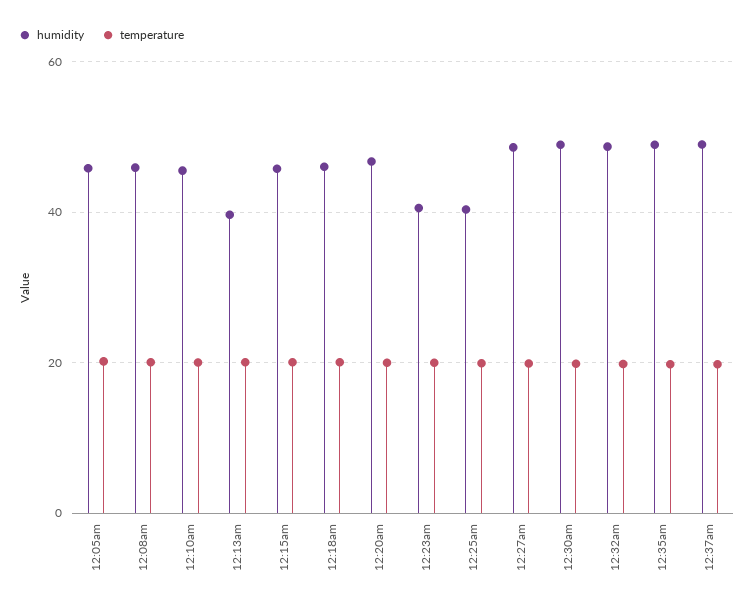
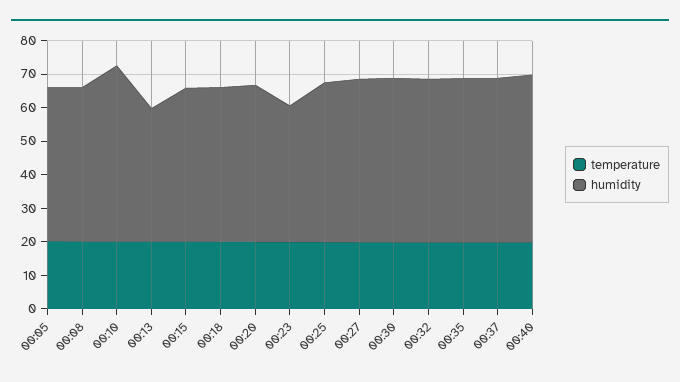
humidity, 12:10am: 46 -> 52.5
humidity, 12:25am: 40 -> 47.5
temperature, 00:40: none -> 20
humidity, 00:40: none -> 50

